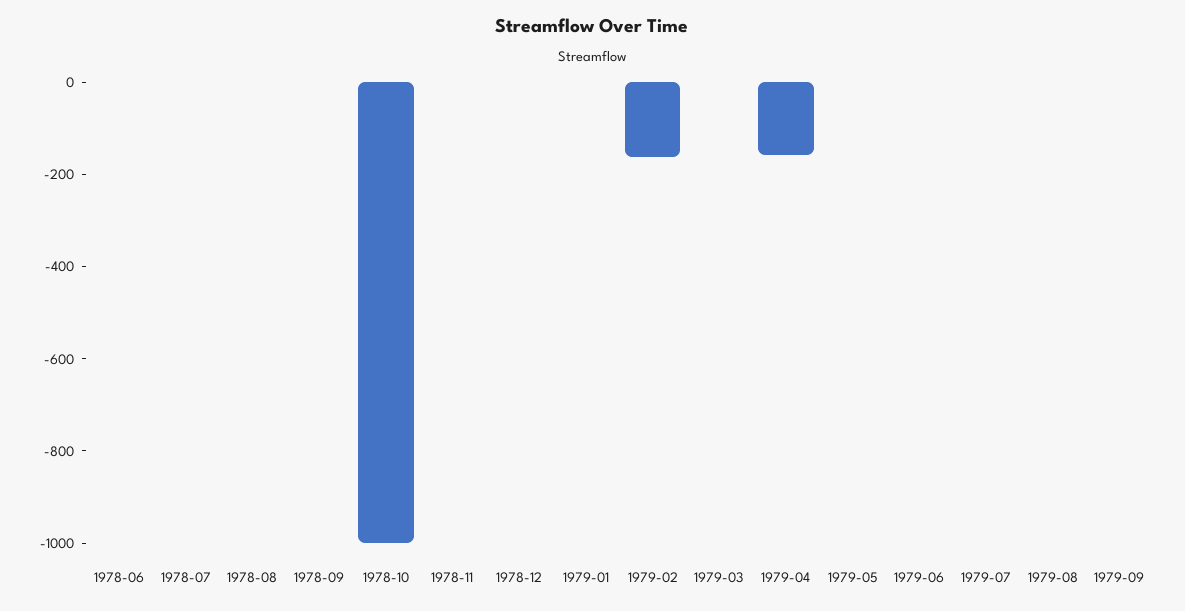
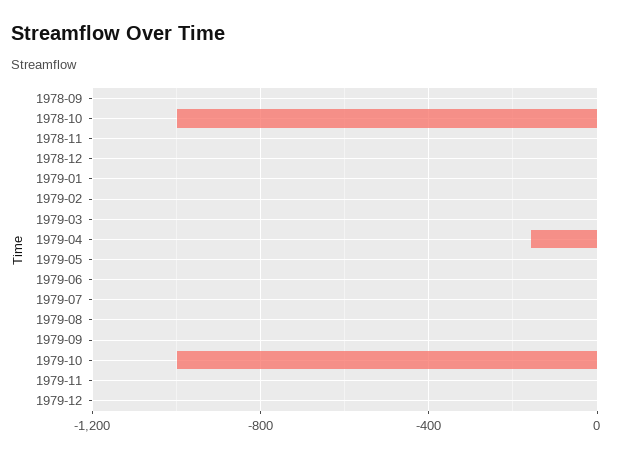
1978-06: 0 -> none
1978-07: 0 -> none
1978-08: 0 -> none
1979-02: -150 -> 0
1979-10: none -> -1000
1979-11: none -> 0
1979-12: none -> 0

